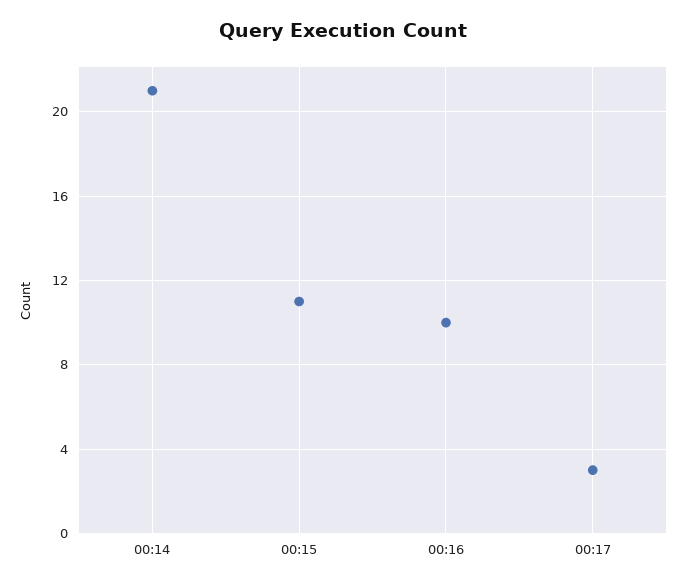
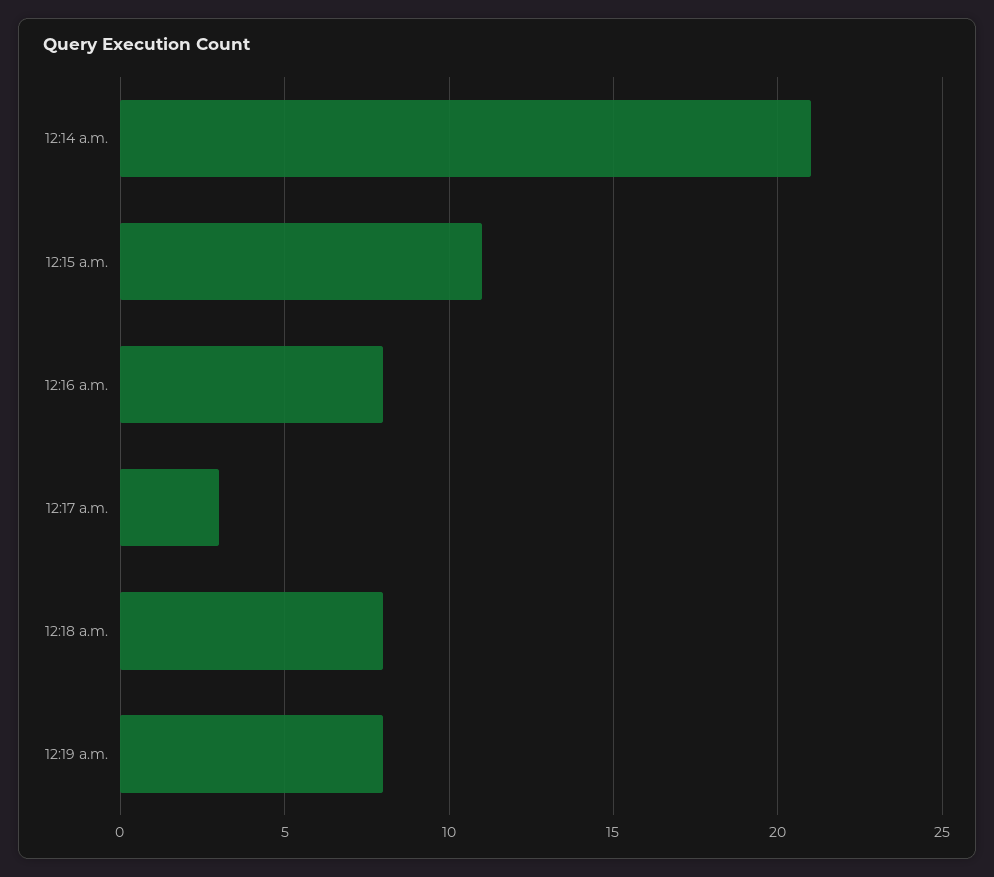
00:16: 10 -> 8
12:18 a.m.: none -> 8
12:19 a.m.: none -> 8

